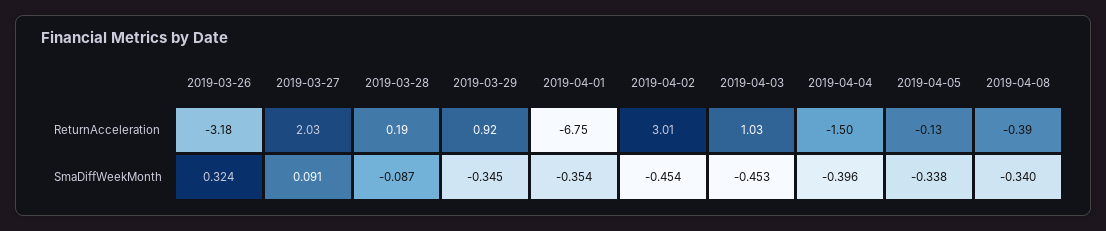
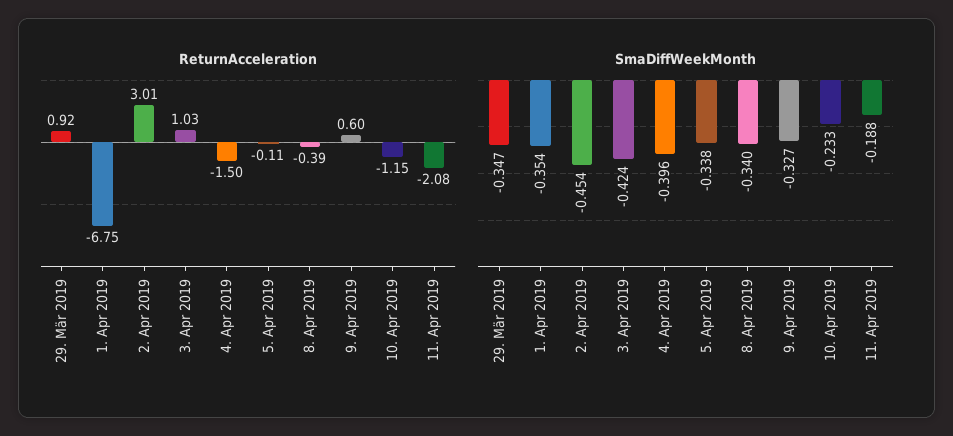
ReturnAcceleration, 2019-03-26: -3.18 -> none
ReturnAcceleration, 2019-03-27: 2.03 -> none
ReturnAcceleration, 2019-03-28: 0.19 -> none
ReturnAcceleration, 2019-04-05: -0.13 -> -0.11
SmaDiffWeekMonth, 2019-03-26: 0.324 -> none
SmaDiffWeekMonth, 2019-03-27: 0.091 -> none
SmaDiffWeekMonth, 2019-03-28: -0.087 -> none
SmaDiffWeekMonth, 2019-03-29: -0.345 -> -0.347
SmaDiffWeekMonth, 2019-04-03: -0.453 -> -0.424
ReturnAcceleration, 9. Apr 2019: none -> 0.6
ReturnAcceleration, 10. Apr 2019: none -> -1.15
ReturnAcceleration, 11. Apr 2019: none -> -2.08
SmaDiffWeekMonth, 9. Apr 2019: none -> -0.327
SmaDiffWeekMonth, 10. Apr 2019: none -> -0.233
SmaDiffWeekMonth, 11. Apr 2019: none -> -0.188

